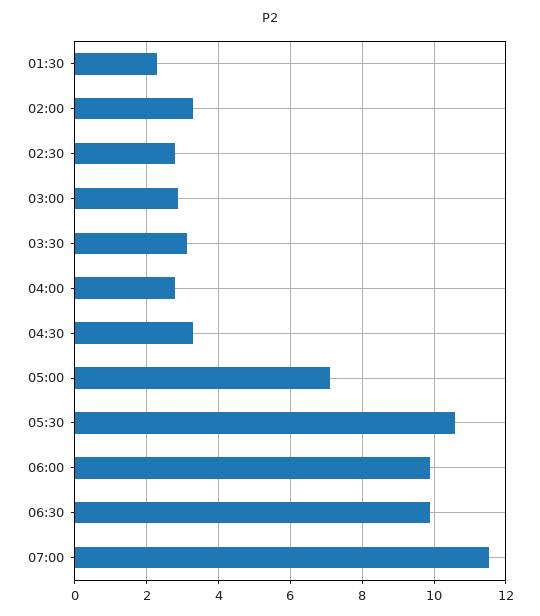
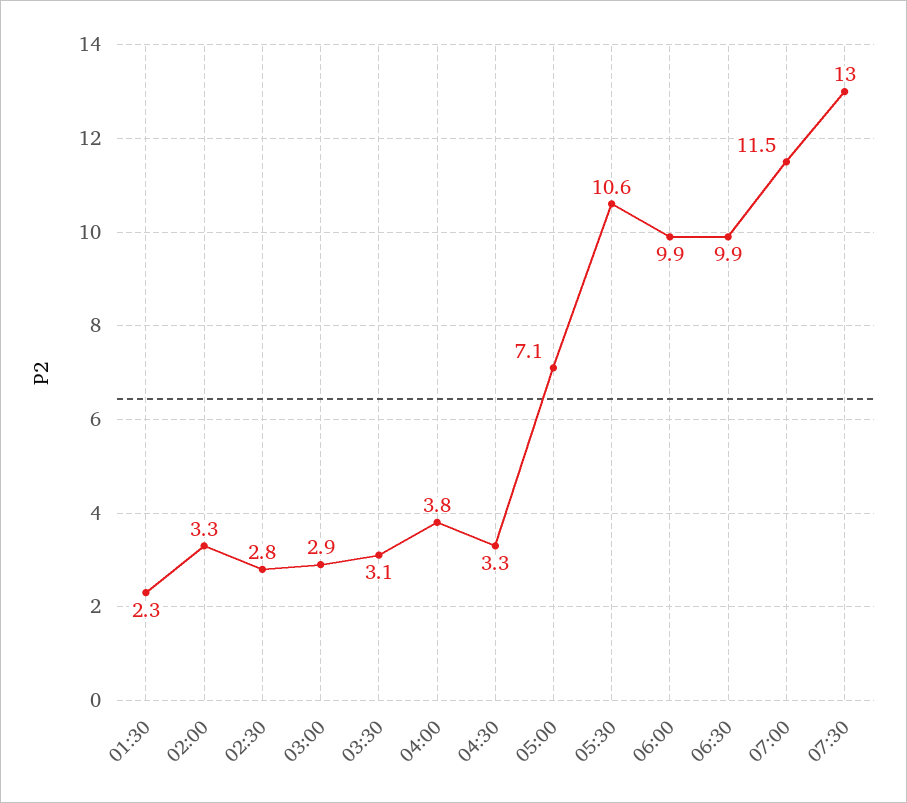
04:00: 2.8 -> 3.8
07:30: none -> 13

